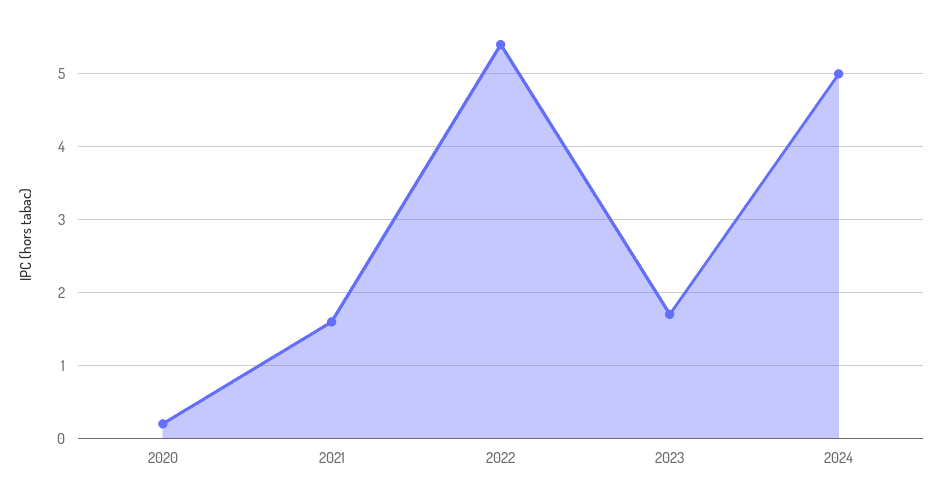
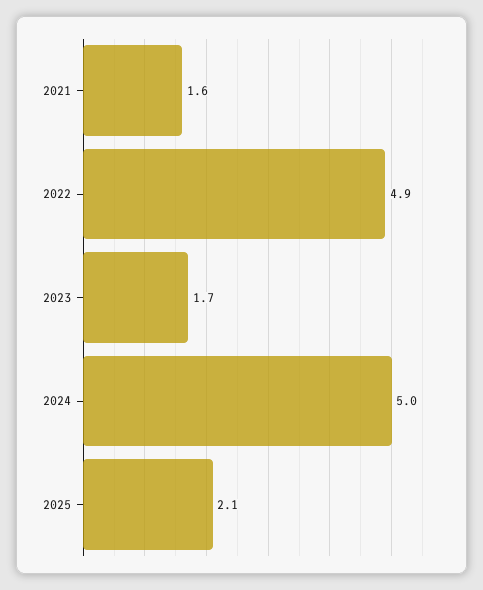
2020: 0.2 -> none
2022: 5.4 -> 4.9
2025: none -> 2.1

